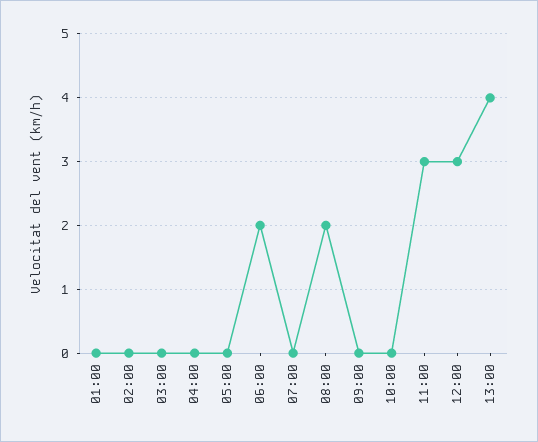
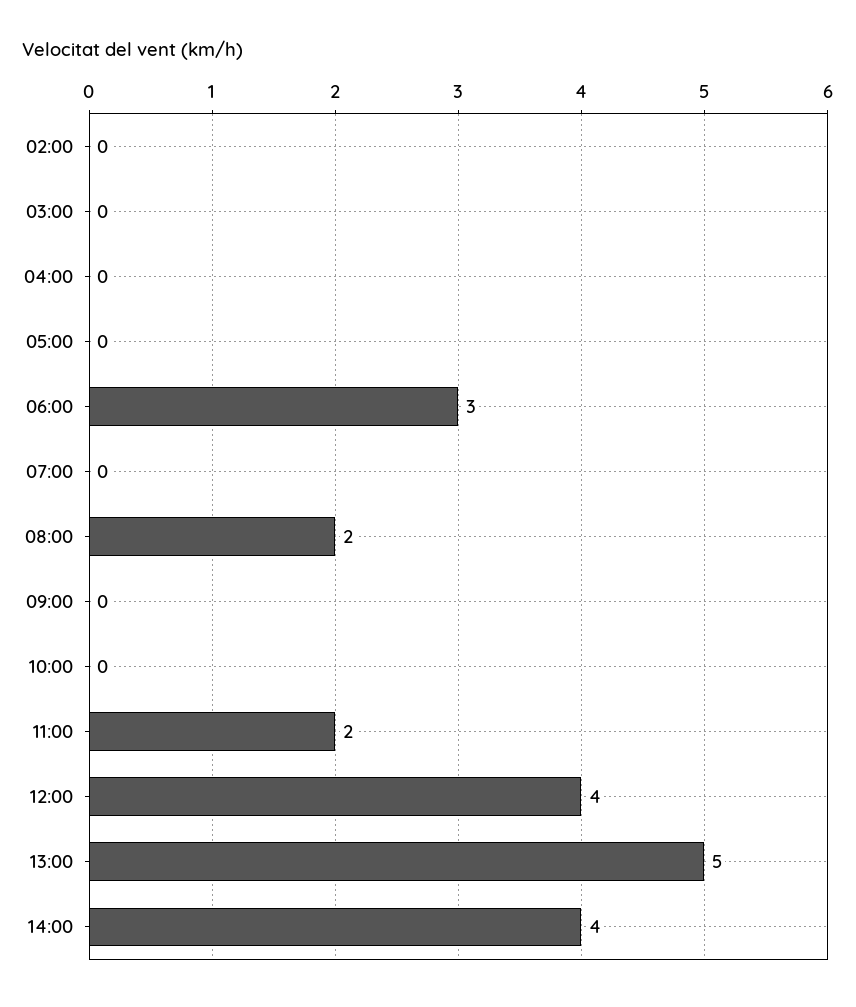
01:00: 0 -> none
06:00: 2 -> 3
11:00: 3 -> 2
12:00: 3 -> 4
13:00: 4 -> 5
14:00: none -> 4

